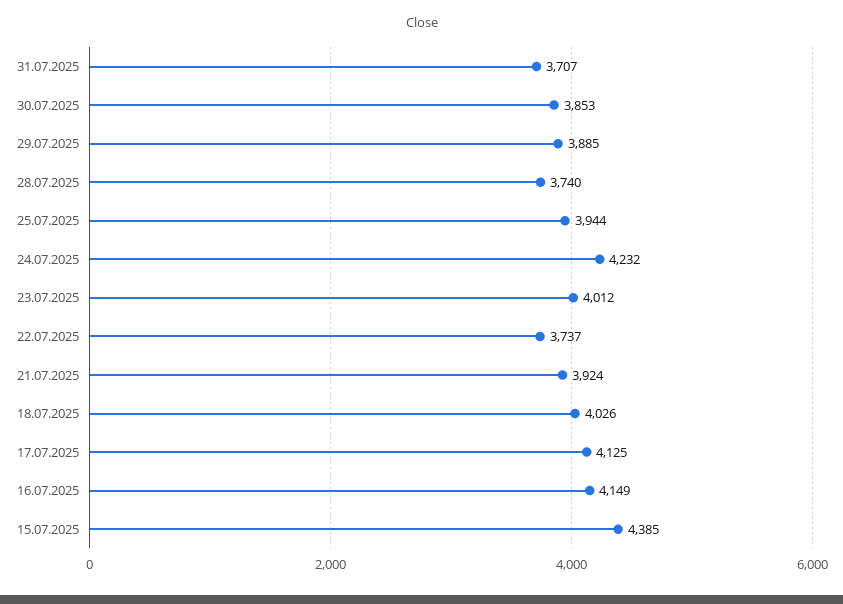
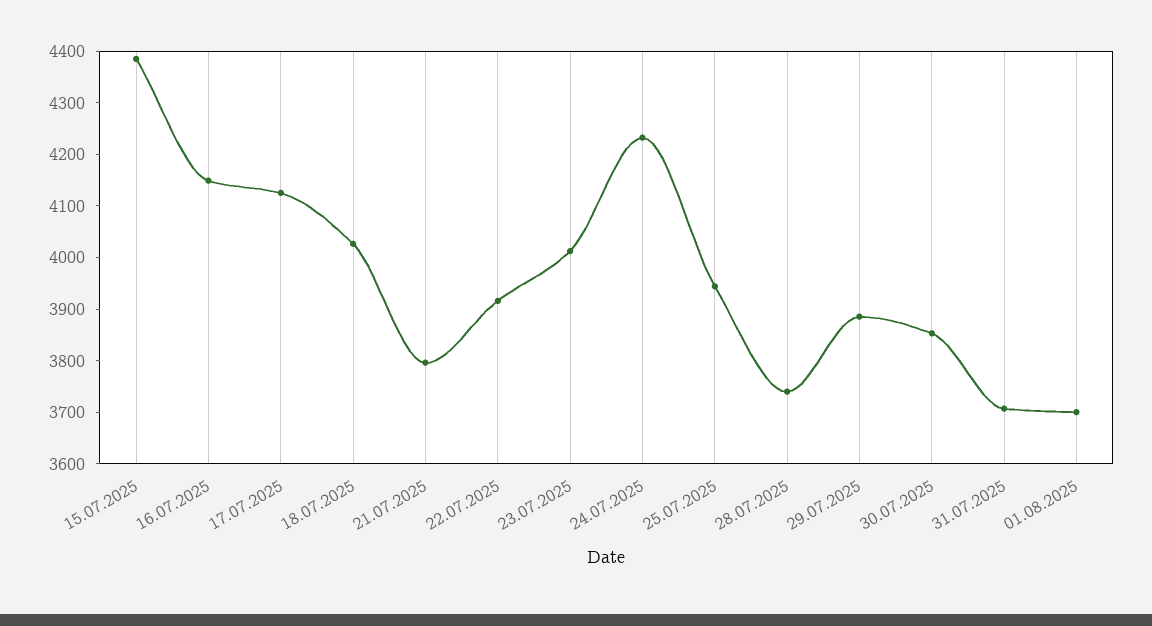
22.07.2025: 3737 -> 3920
21.07.2025: 3924 -> 3800
01.08.2025: none -> 3700

